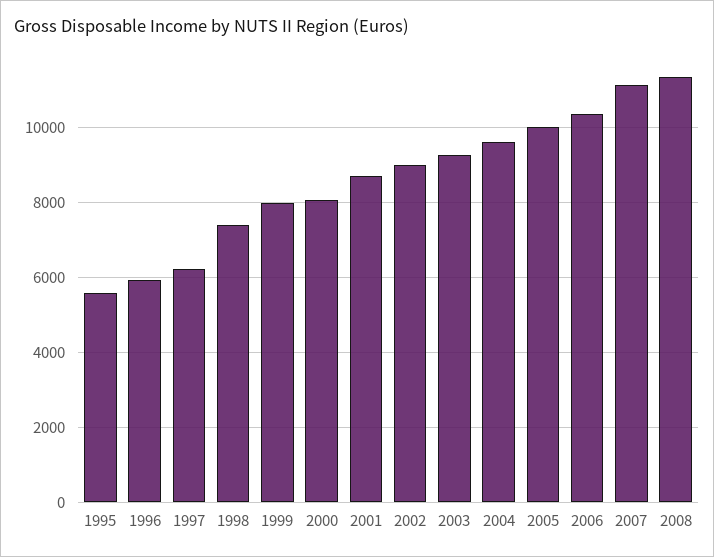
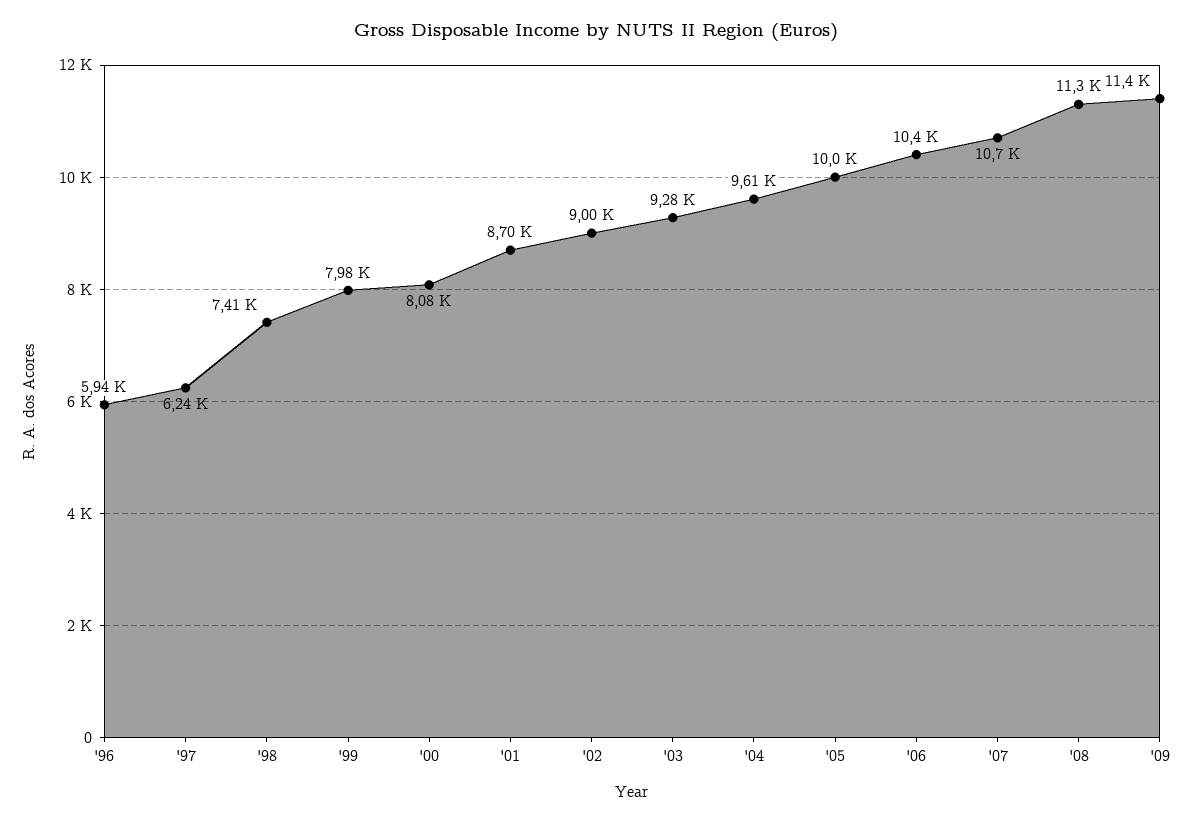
1995: 5600 -> none
2007: 11200 -> 10700
'09: none -> 11400

